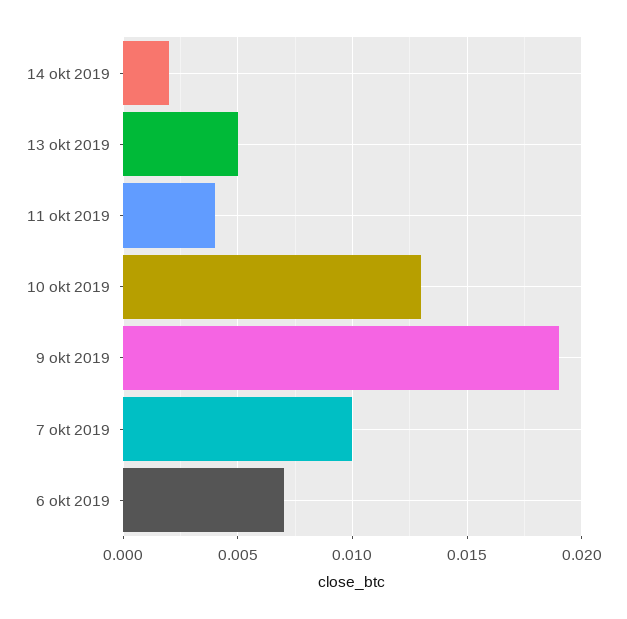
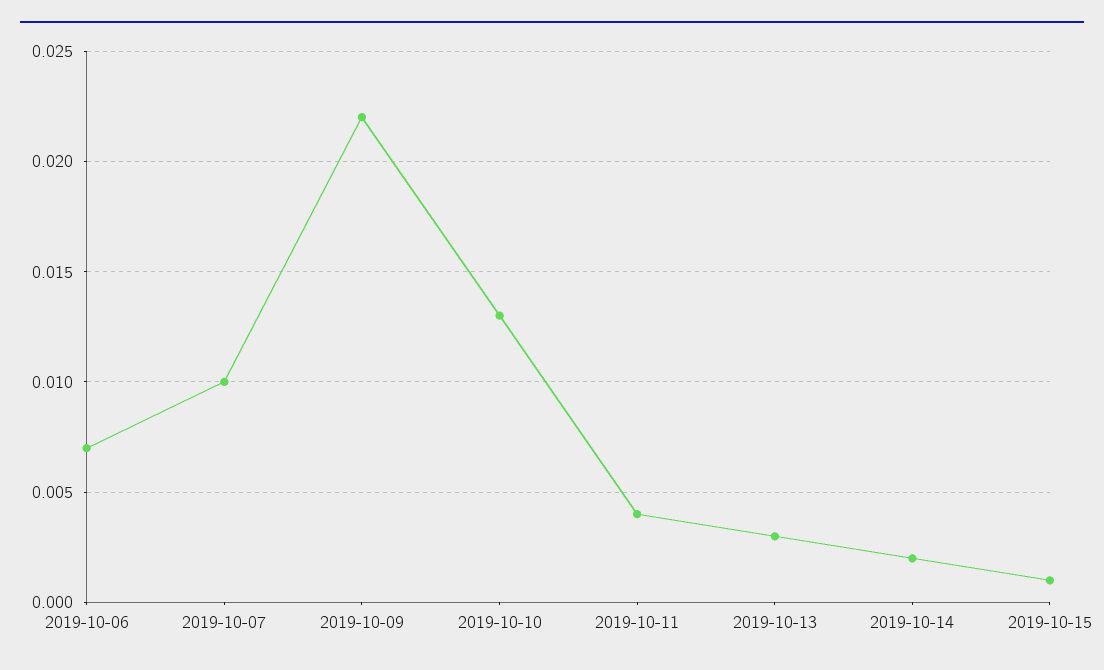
13 okt 2019: 0.005 -> 0.003
9 okt 2019: 0.019 -> 0.022
2019-10-15: none -> 0.001

